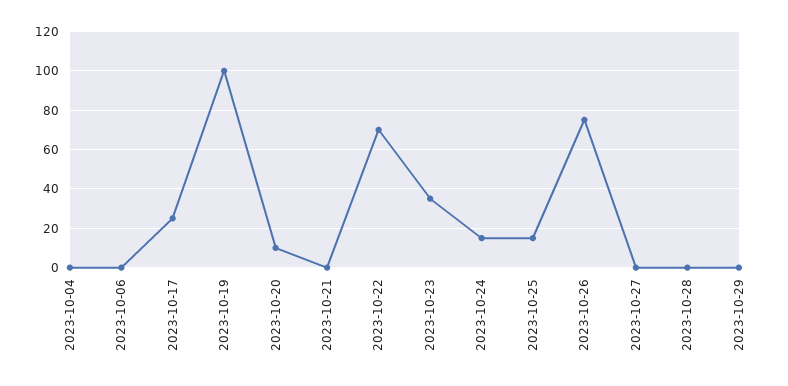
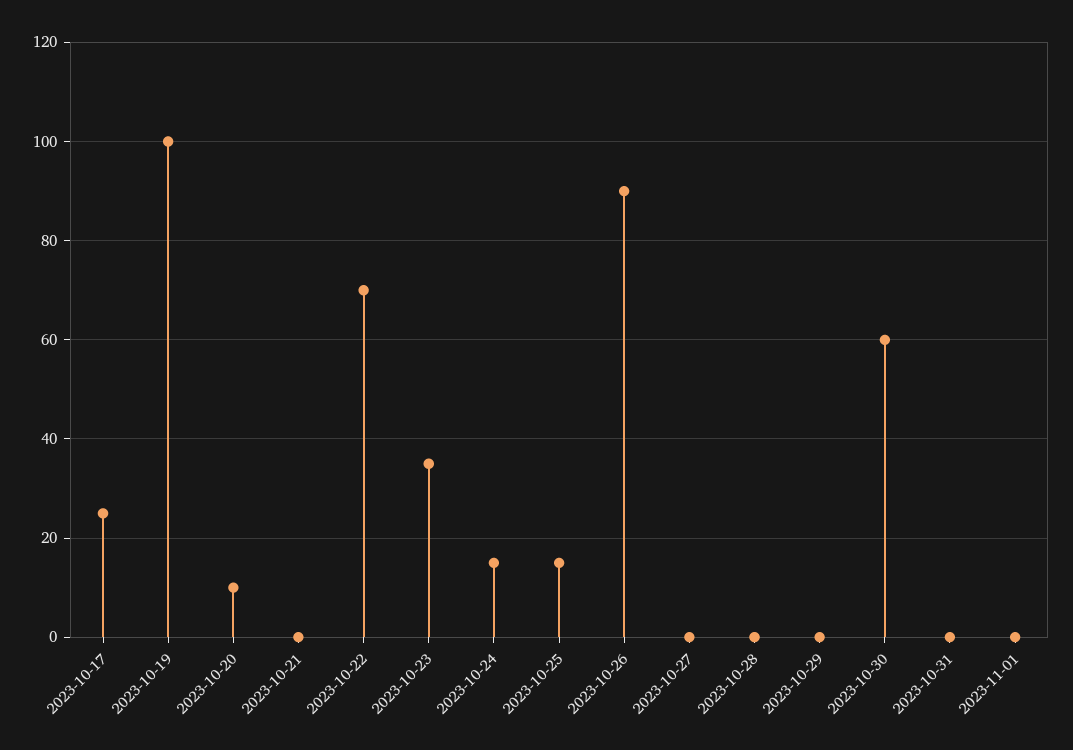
2023-10-04: 0 -> none
2023-10-06: 0 -> none
2023-10-26: 75 -> 90
2023-10-30: none -> 60
2023-10-31: none -> 0
2023-11-01: none -> 0

